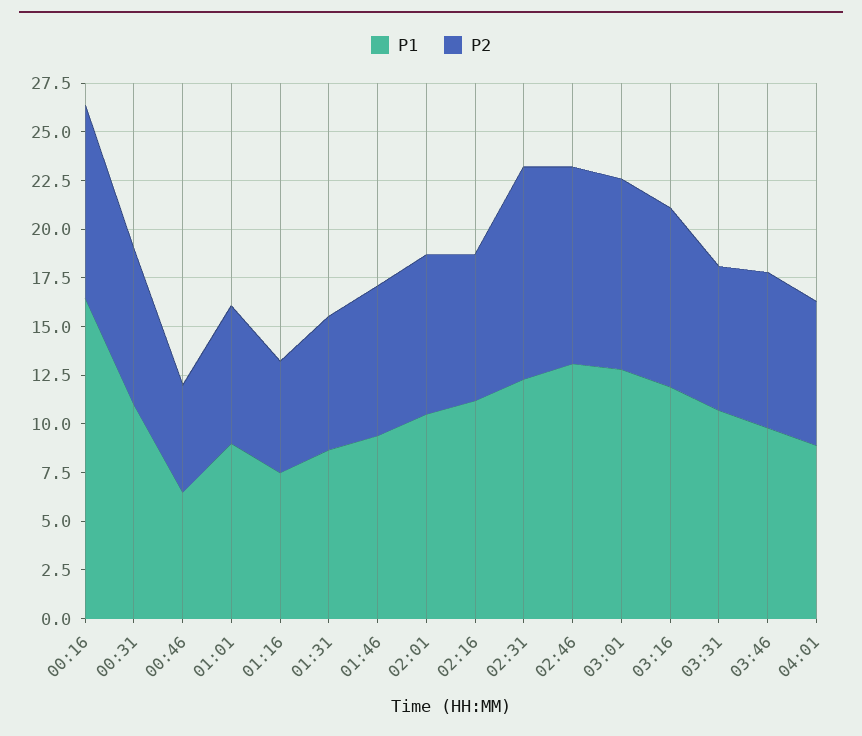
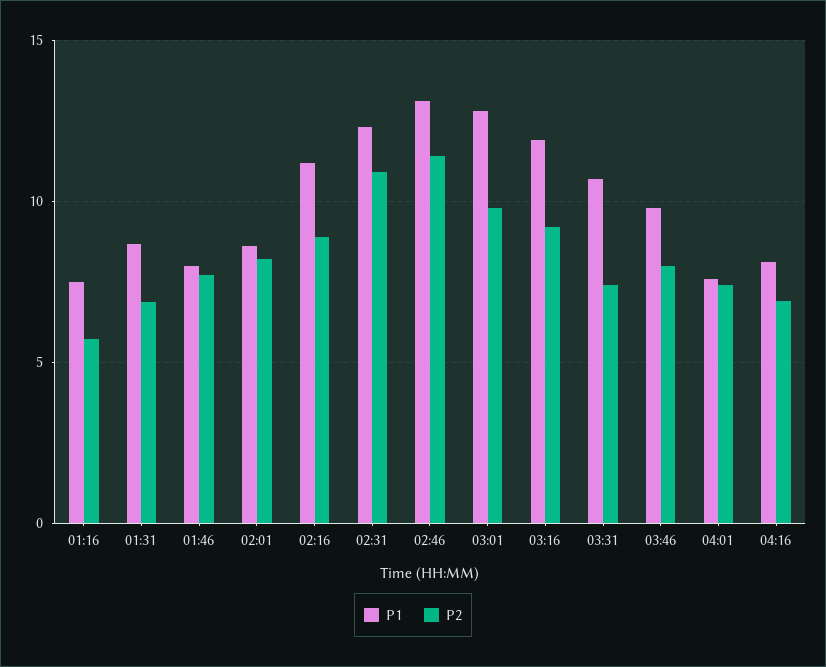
P1, 00:16: 16.5 -> none
P2, 00:16: 10 -> none
P1, 00:31: 11 -> none
P2, 00:31: 8 -> none
P1, 00:46: 6.5 -> none
P2, 00:46: 5.5 -> none
P1, 01:01: 9 -> none
P2, 01:01: 7 -> none
P1, 01:46: 9.5 -> 8
P1, 02:01: 10.5 -> 8.5
P2, 02:16: 7.5 -> 9
P2, 02:46: 10 -> 11.5
P1, 04:01: 9 -> 7.5
P1, 04:16: none -> 8
P2, 04:16: none -> 7

